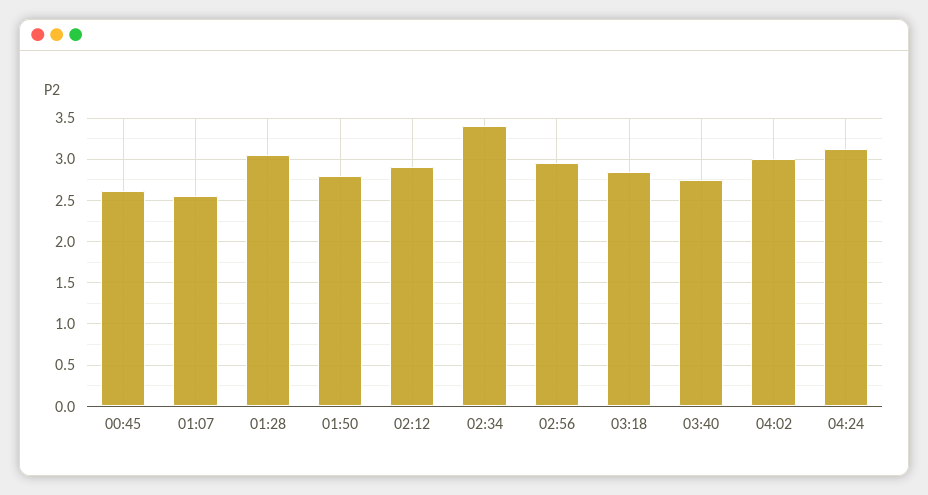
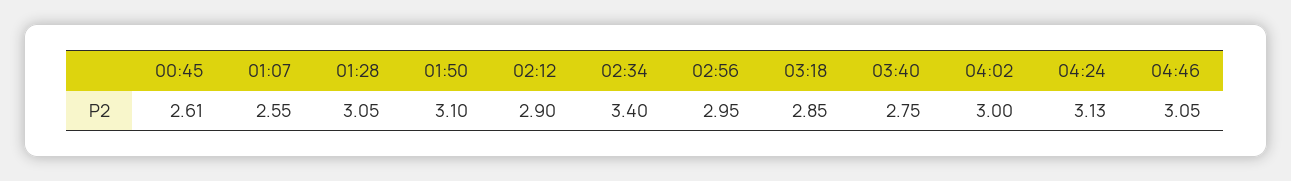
01:50: 2.8 -> 3.1
04:46: none -> 3.05

